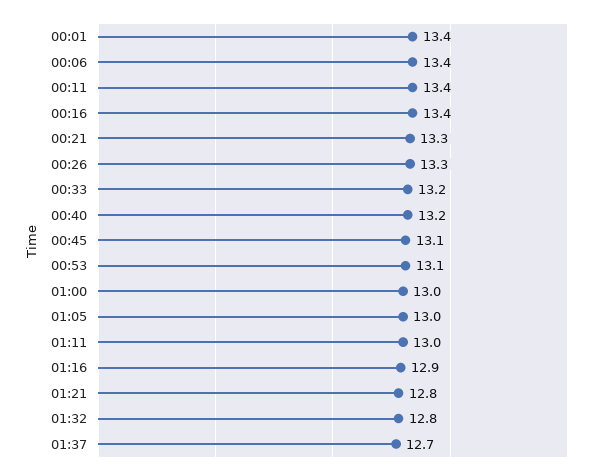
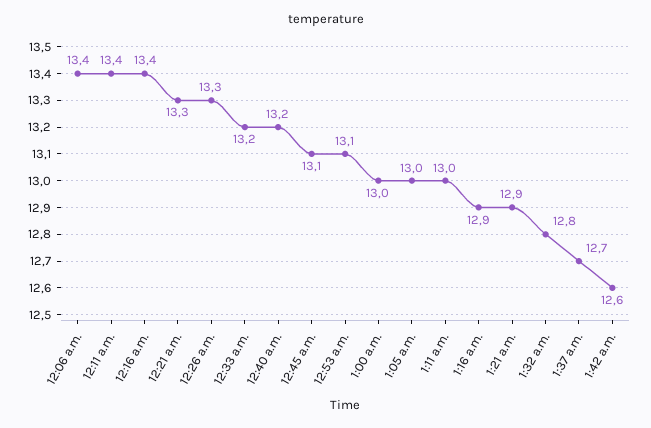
00:01: 13.4 -> none
01:21: 12.8 -> 12.9
1:42 a.m.: none -> 12.6

